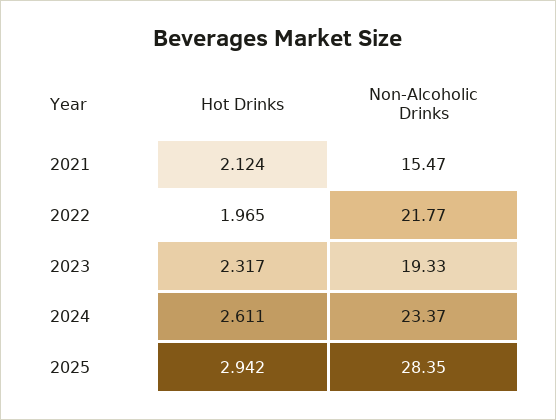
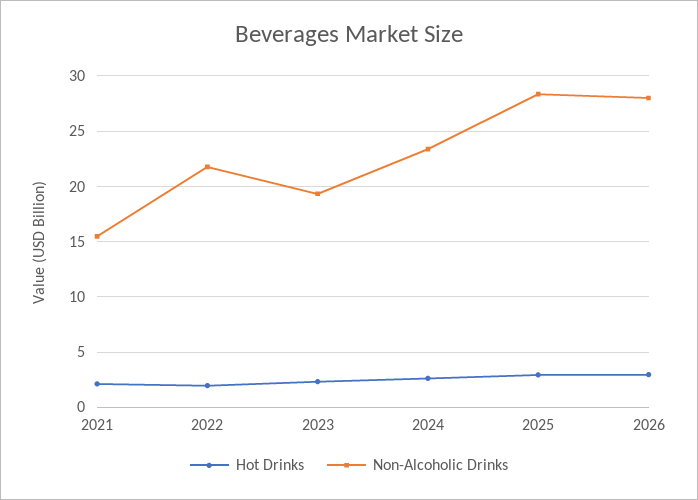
Hot Drinks, 2026: none -> 3
Non-Alcoholic Drinks, 2026: none -> 28

